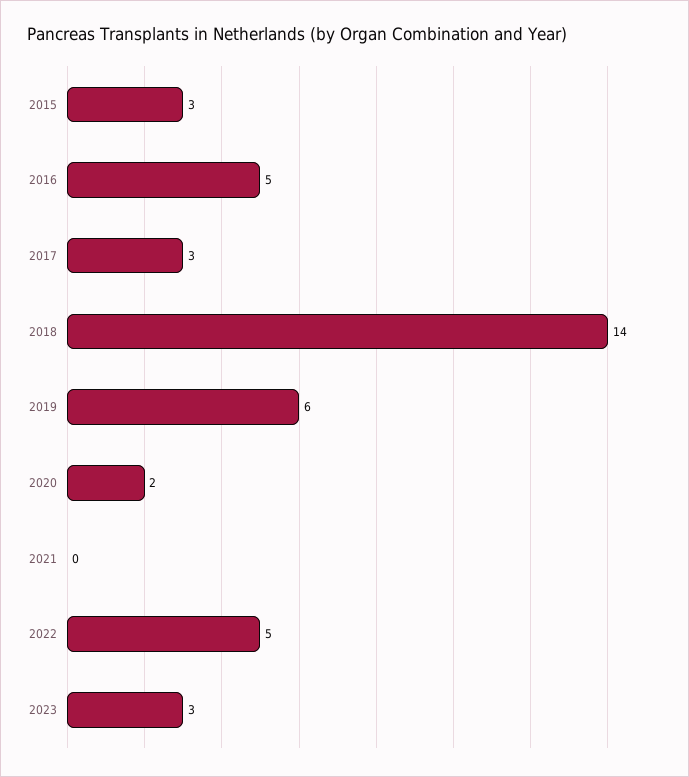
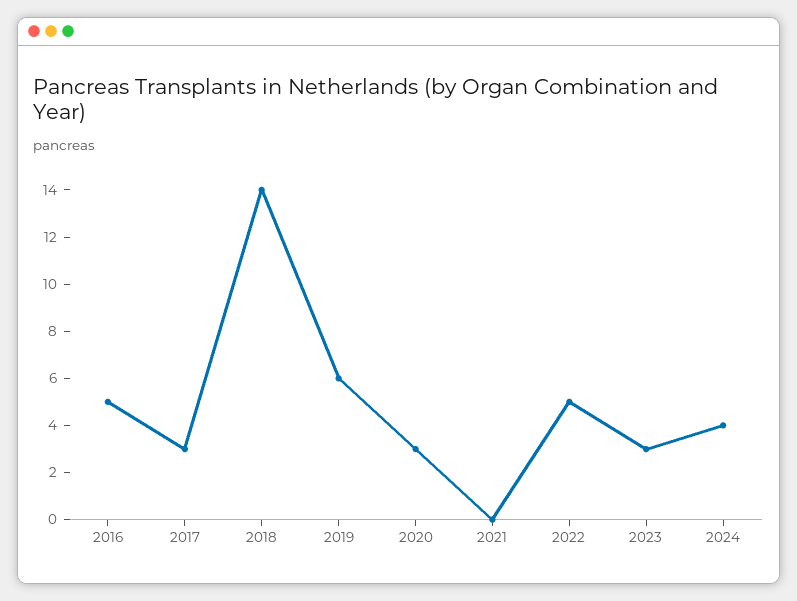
2015: 3 -> none
2020: 2 -> 3
2024: none -> 4

